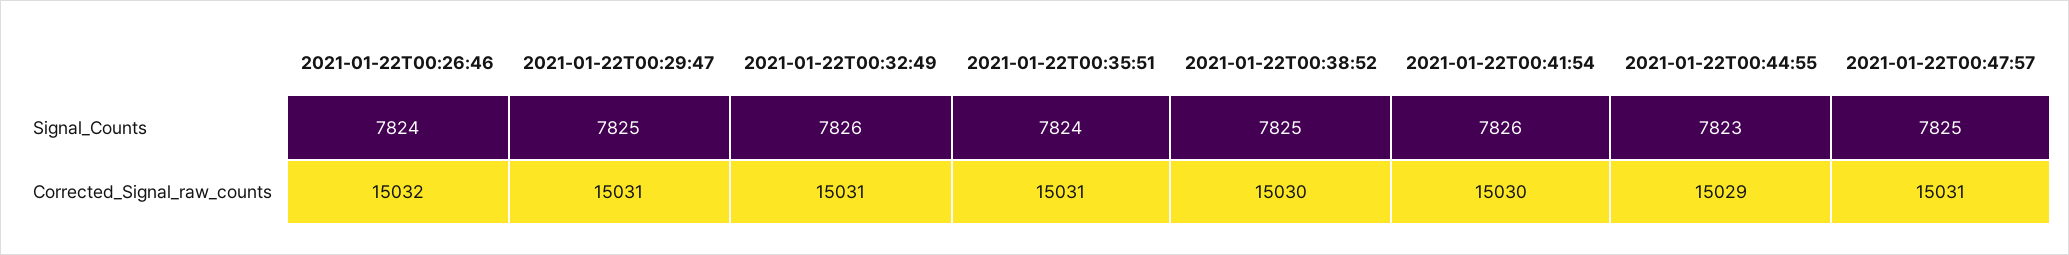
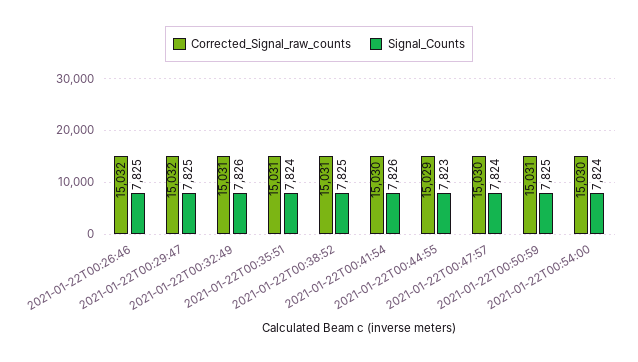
Signal_Counts, 2021-01-22T00:26:46: 7824 -> 7825
Signal_Counts, 2021-01-22T00:47:57: 7825 -> 7824
Corrected_Signal_raw_counts, 2021-01-22T00:29:47: 15031 -> 15032
Corrected_Signal_raw_counts, 2021-01-22T00:38:52: 15030 -> 15031
Corrected_Signal_raw_counts, 2021-01-22T00:47:57: 15031 -> 15030
Corrected_Signal_raw_counts, 2021-01-22T00:50:59: none -> 15031
Signal_Counts, 2021-01-22T00:50:59: none -> 7825
Corrected_Signal_raw_counts, 2021-01-22T00:54:00: none -> 15030
Signal_Counts, 2021-01-22T00:54:00: none -> 7824

